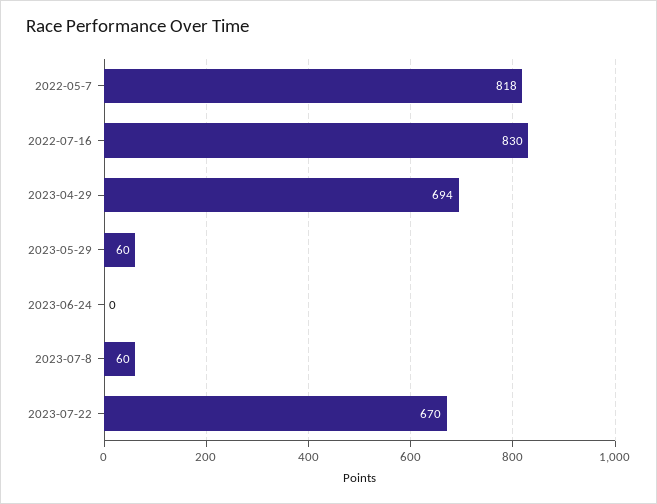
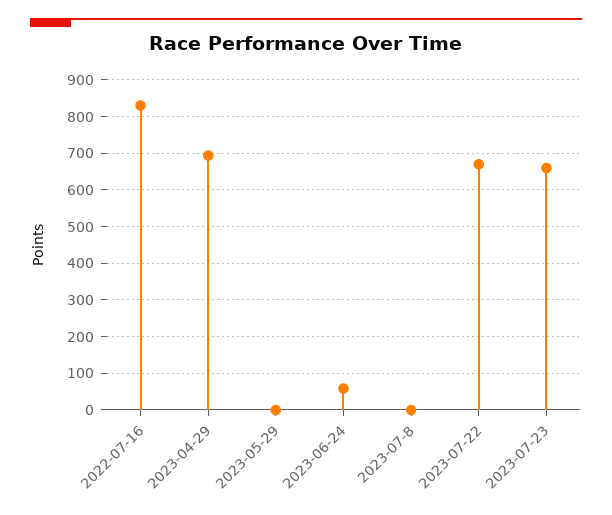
2022-05-7: 818 -> none
2023-05-29: 60 -> 0
2023-06-24: 0 -> 60
2023-07-8: 60 -> 0
2023-07-23: none -> 660

